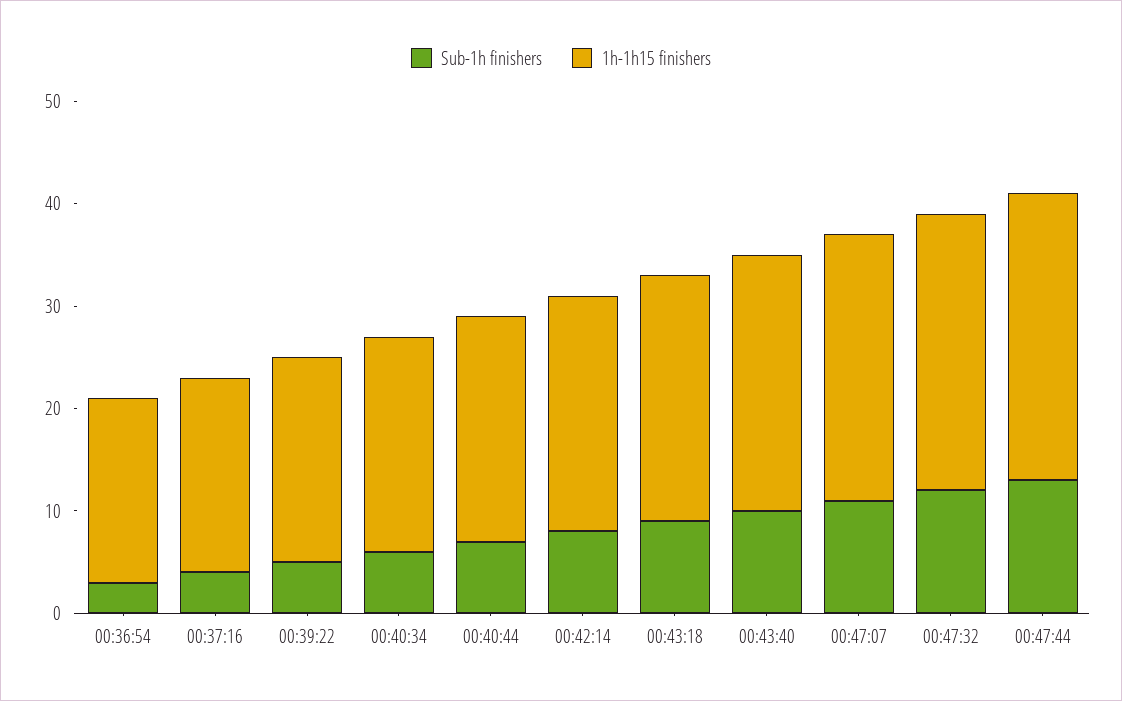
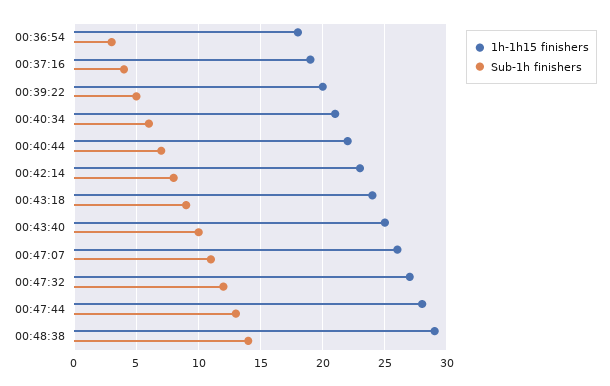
1h-1h15 finishers, 00:48:38: none -> 29
Sub-1h finishers, 00:48:38: none -> 14

